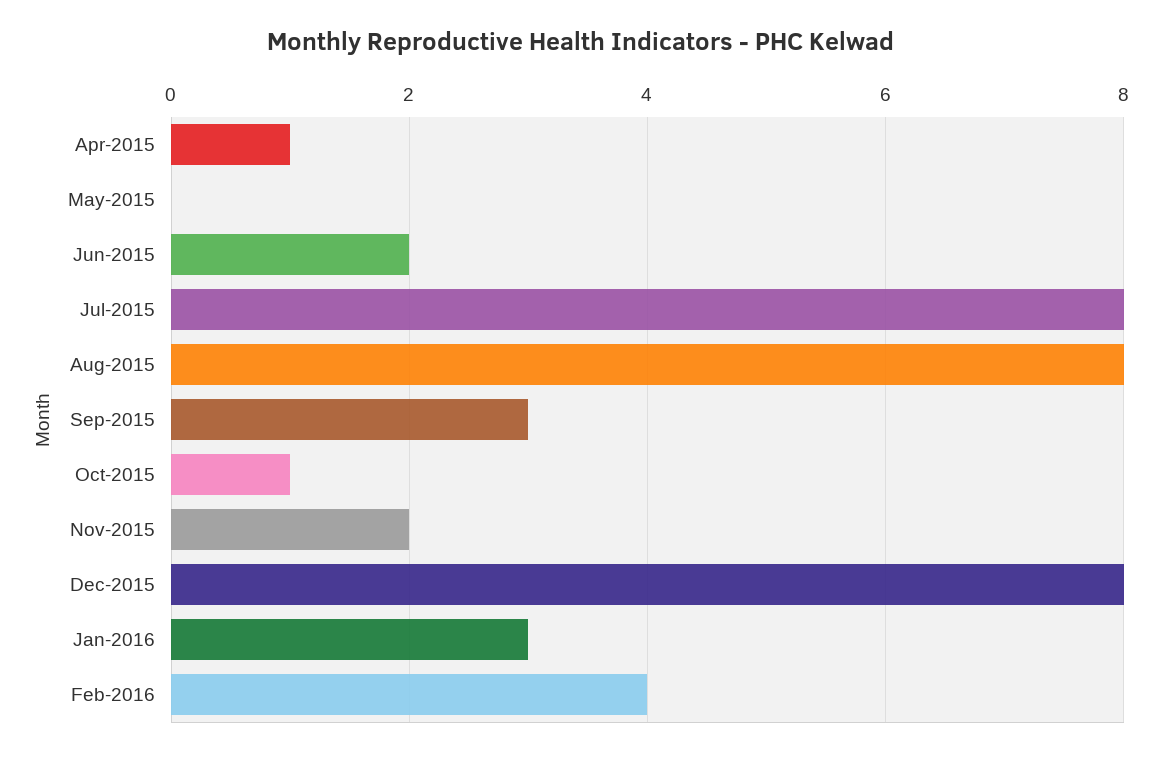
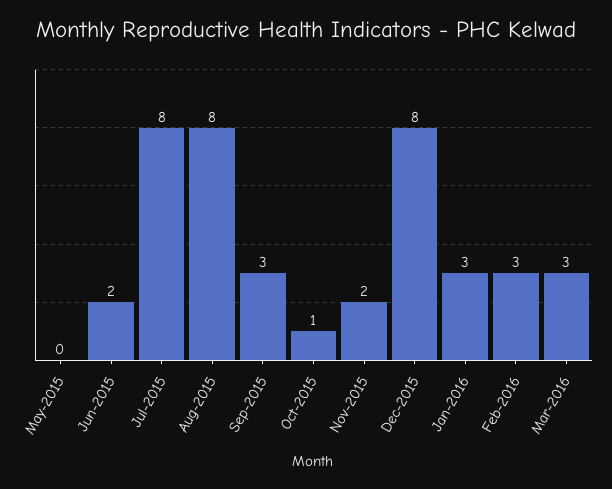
Apr-2015: 1 -> none
Feb-2016: 4 -> 3
Mar-2016: none -> 3

